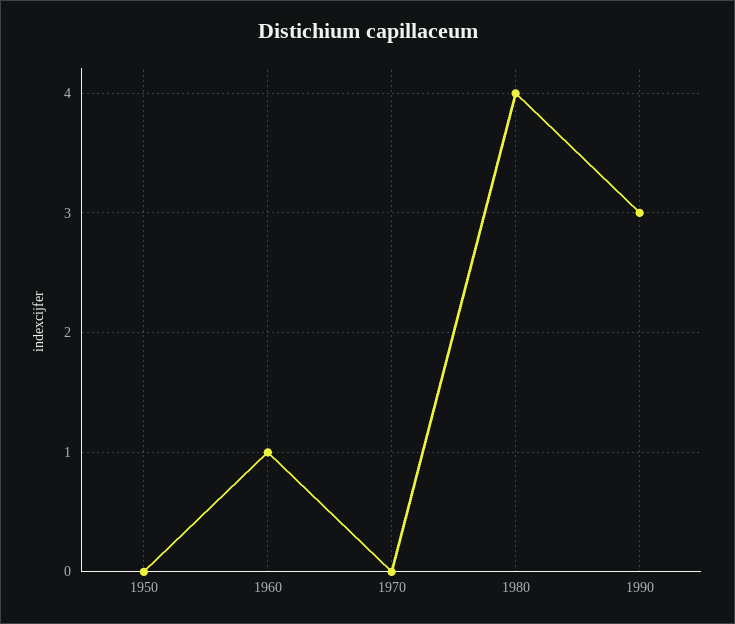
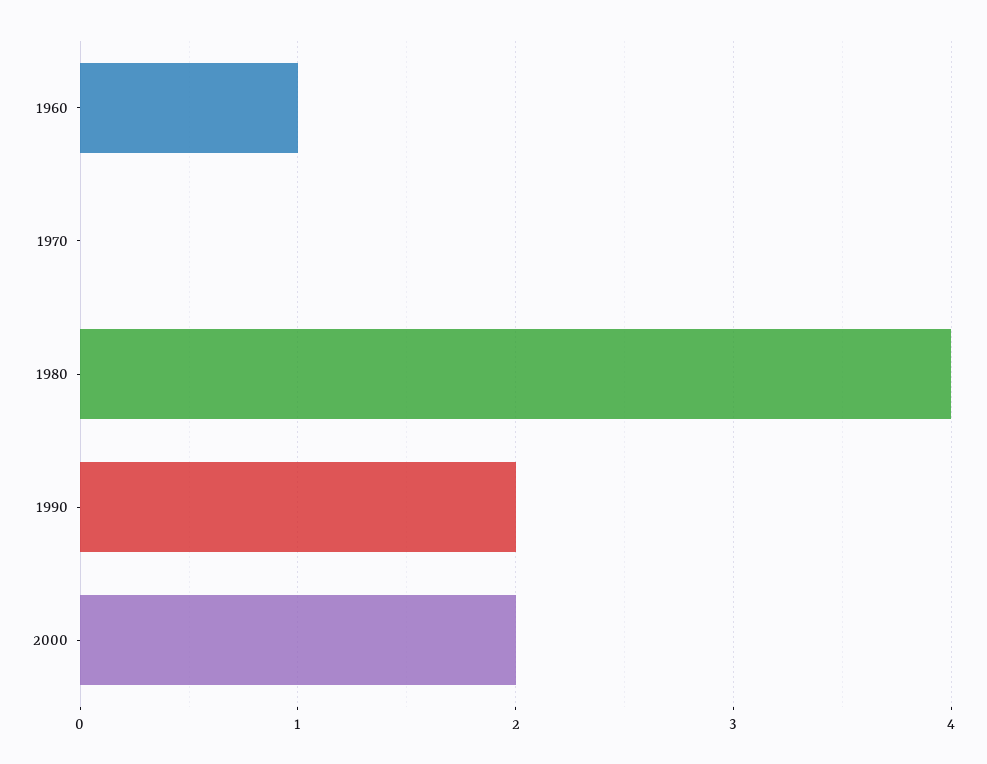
1950: 0 -> none
1990: 3 -> 2
2000: none -> 2

